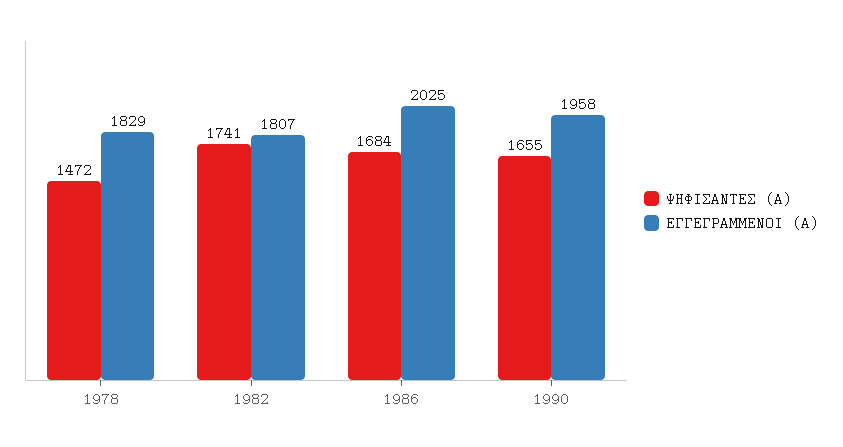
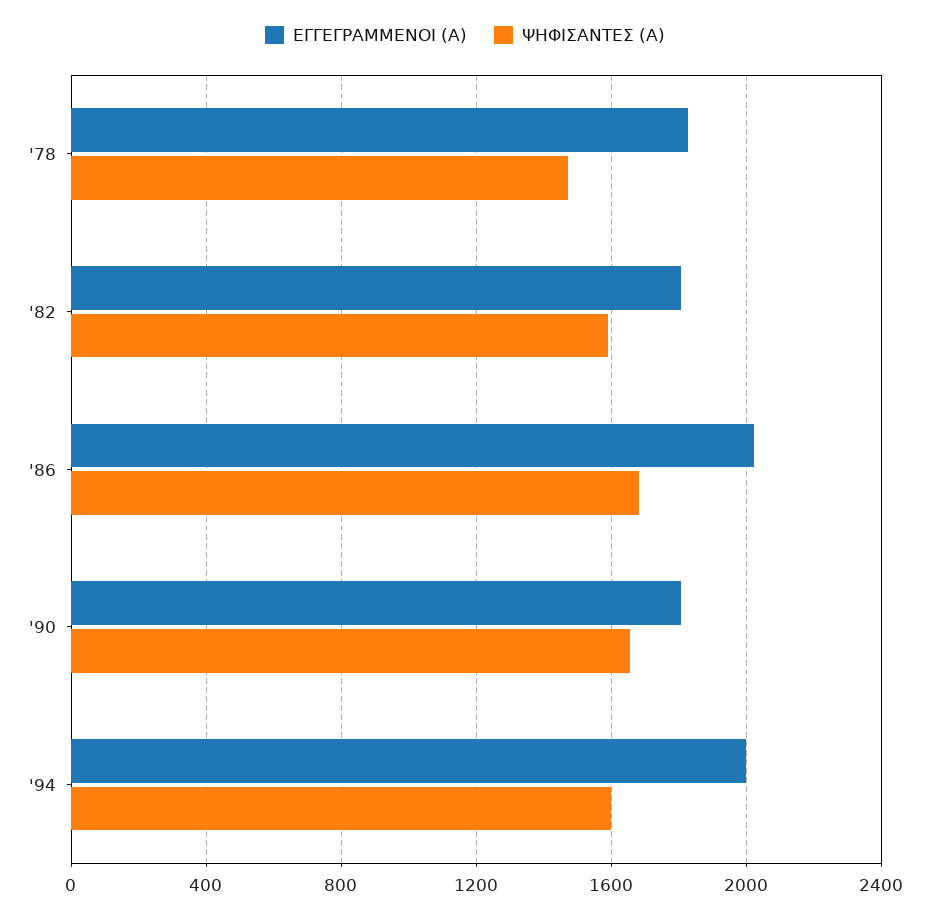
ΨΗΦΙΣΑΝΤΕΣ (Α), 1982: 1741 -> 1600
ΕΓΓΕΓΡΑΜΜΕΝΟΙ (Α), 1990: 1958 -> 1800
ΕΓΓΕΓΡΑΜΜΕΝΟΙ (Α), '94: none -> 2000
ΨΗΦΙΣΑΝΤΕΣ (Α), '94: none -> 1600

